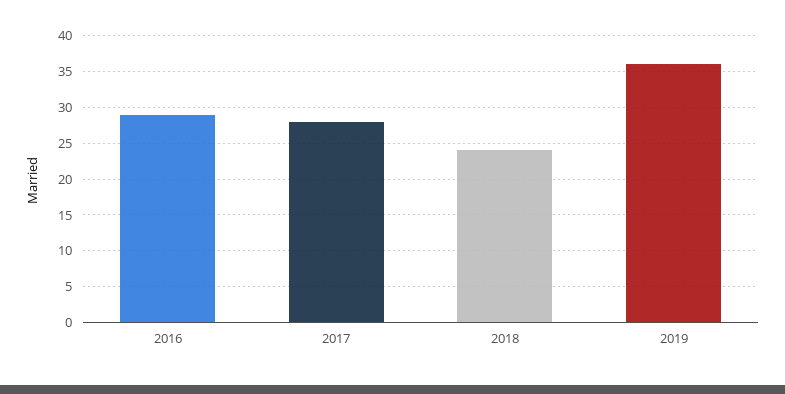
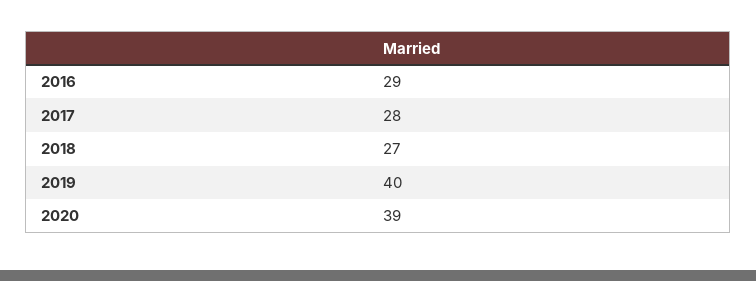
2018: 24 -> 27
2019: 36 -> 40
2020: none -> 39

